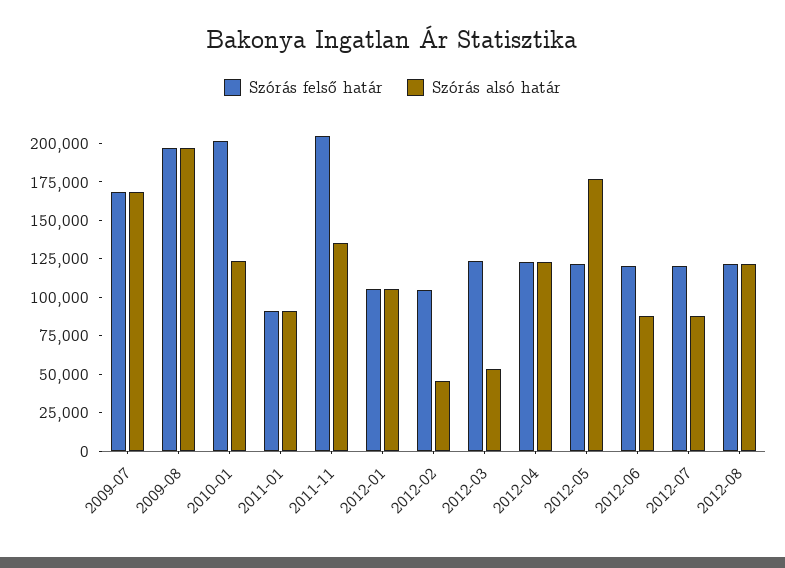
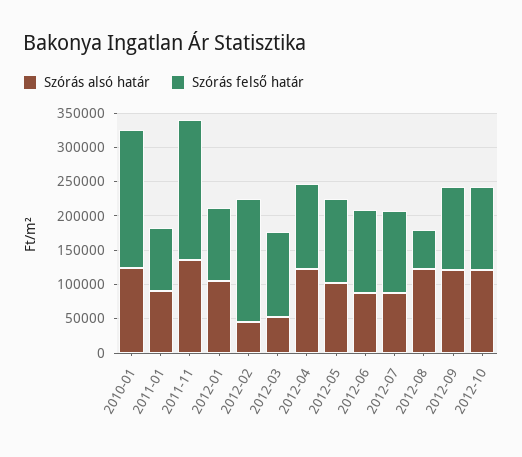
Szórás felső határ, 2009-07: 175000 -> none
Szórás alsó határ, 2009-07: 175000 -> none
Szórás felső határ, 2009-08: 200000 -> none
Szórás alsó határ, 2009-08: 200000 -> none
Szórás felső határ, 2012-02: 100000 -> 175000
Szórás alsó határ, 2012-05: 175000 -> 100000
Szórás felső határ, 2012-08: 125000 -> 50000
Szórás alsó határ, 2012-09: none -> 125000
Szórás felső határ, 2012-09: none -> 125000
Szórás alsó határ, 2012-10: none -> 125000
Szórás felső határ, 2012-10: none -> 125000

